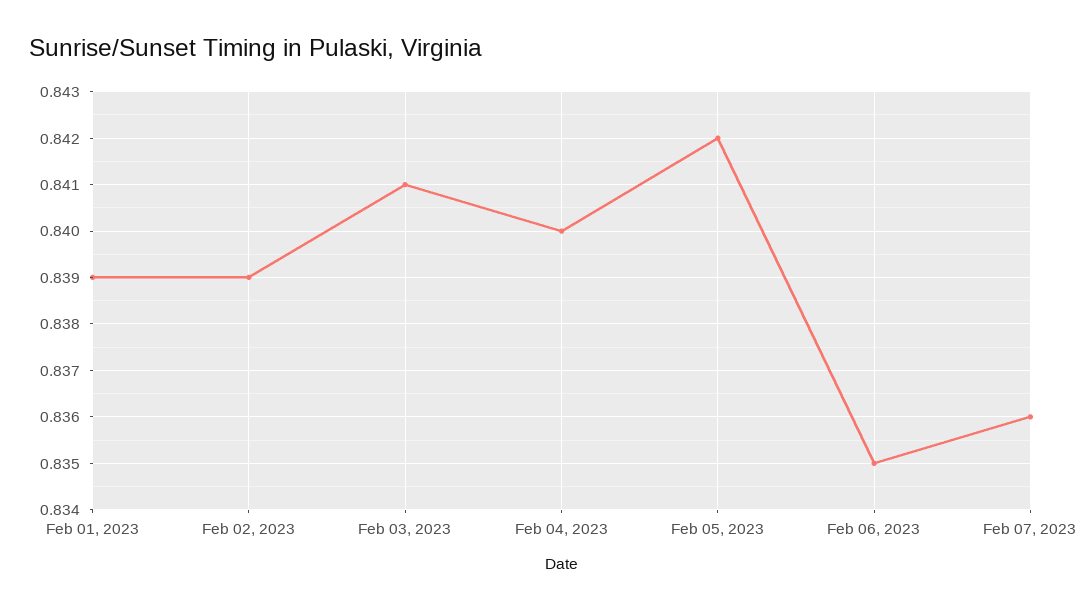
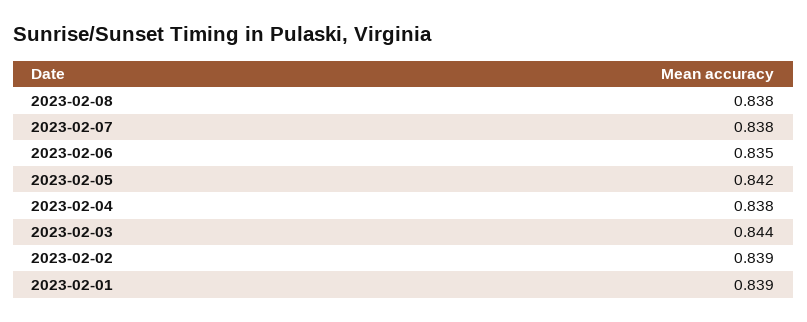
Feb 03, 2023: 0.841 -> 0.844
Feb 04, 2023: 0.84 -> 0.838
Feb 07, 2023: 0.836 -> 0.838
2023-02-08: none -> 0.838

